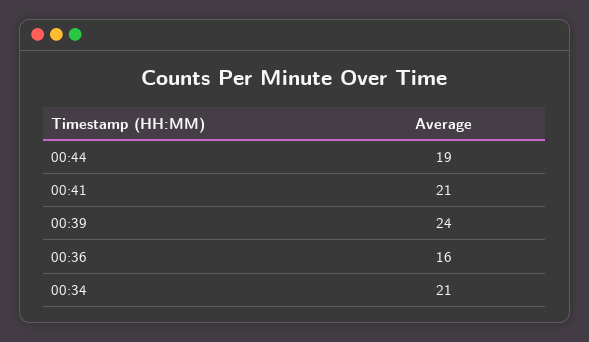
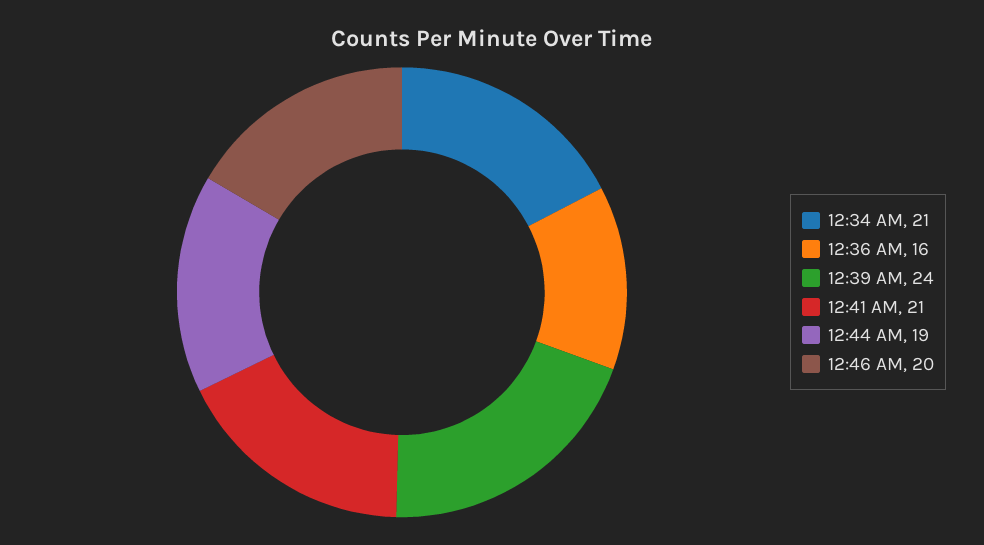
12:46 AM: none -> 20

